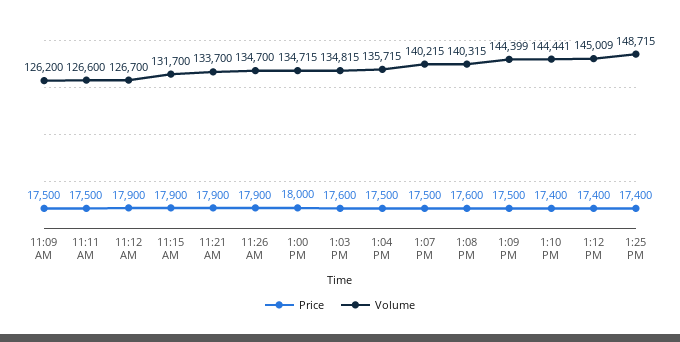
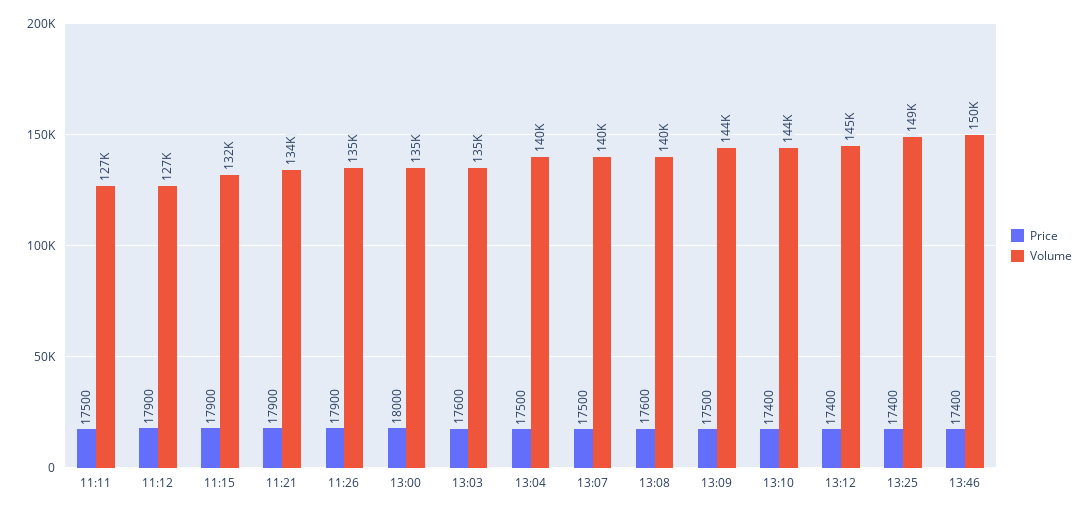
Price, 11:09 AM: 17500 -> none
Volume, 11:09 AM: 126200 -> none
Volume, 1:04 PM: 135715 -> 140000
Price, 13:46: none -> 17400
Volume, 13:46: none -> 150000

